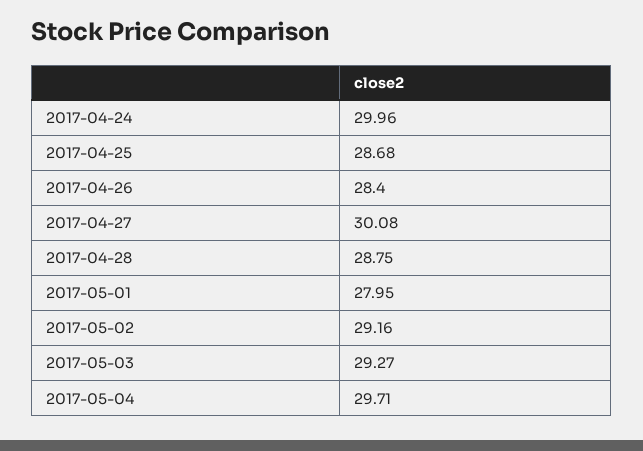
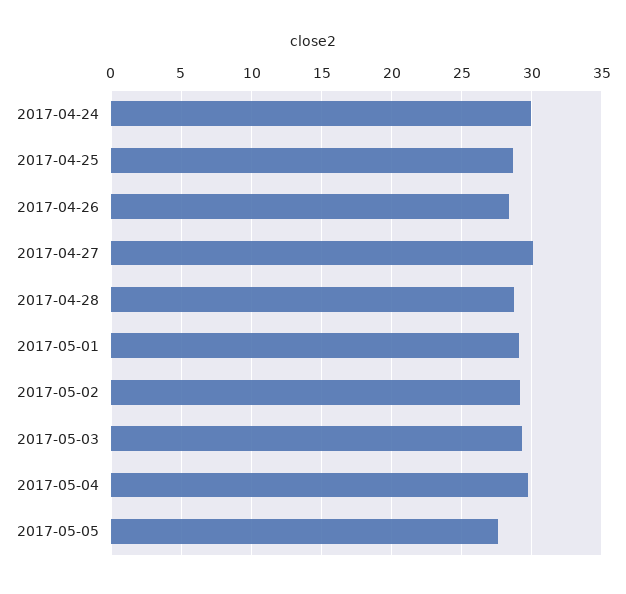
2017-05-01: 27.95 -> 29
2017-05-05: none -> 27.5

